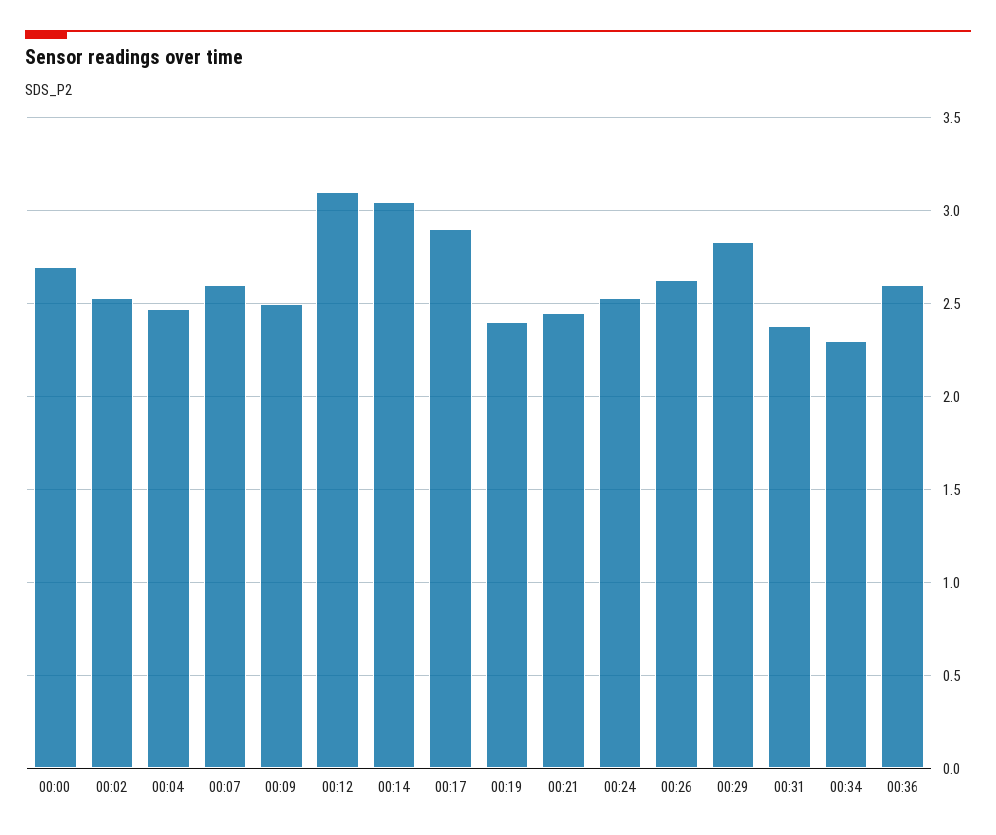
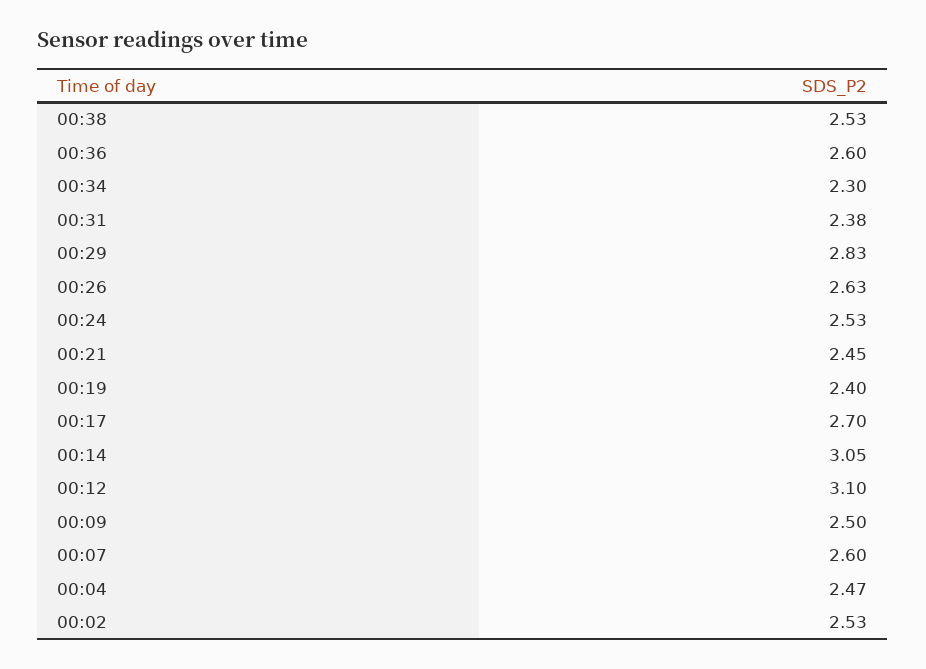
00:00: 2.7 -> none
00:17: 2.9 -> 2.7
00:38: none -> 2.53

